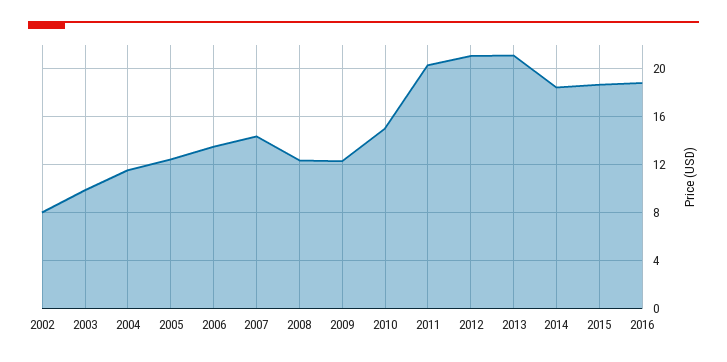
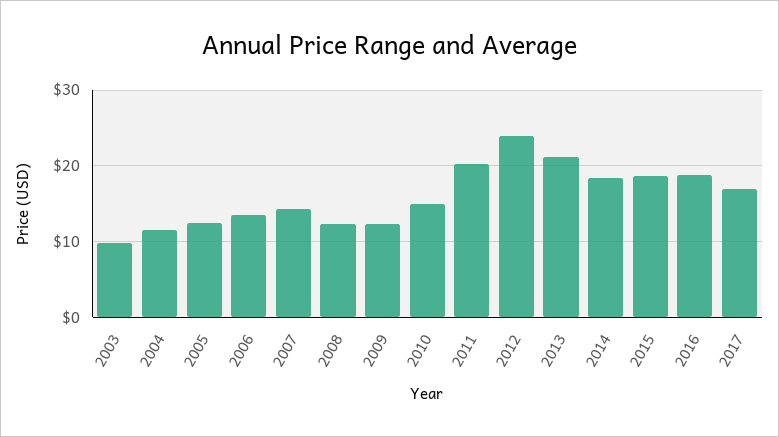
2002: 8 -> none
2012: 21 -> 24
2017: none -> 17

